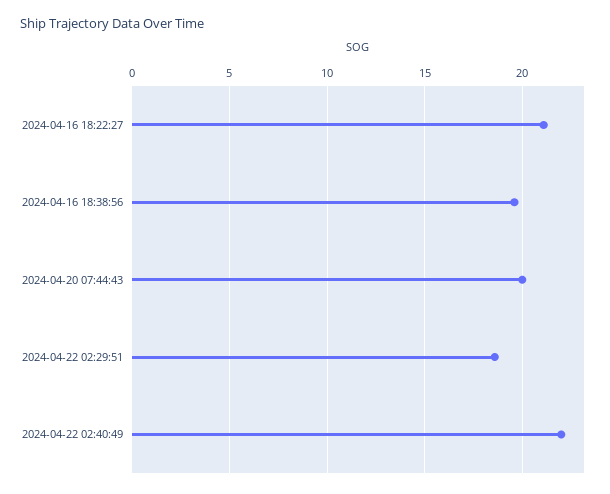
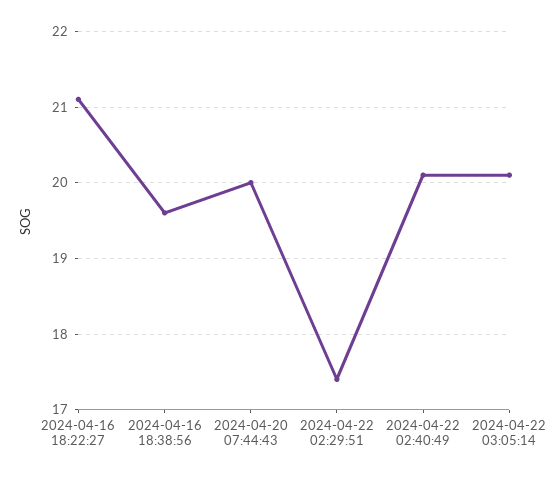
2024-04-22 02:29:51: 18.5 -> 17.4
2024-04-22 02:40:49: 22 -> 20.1
2024-04-22 03:05:14: none -> 20.1

